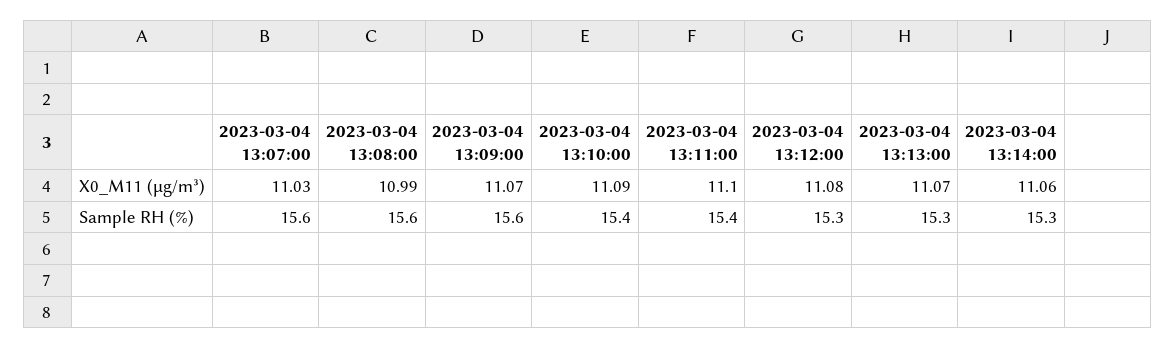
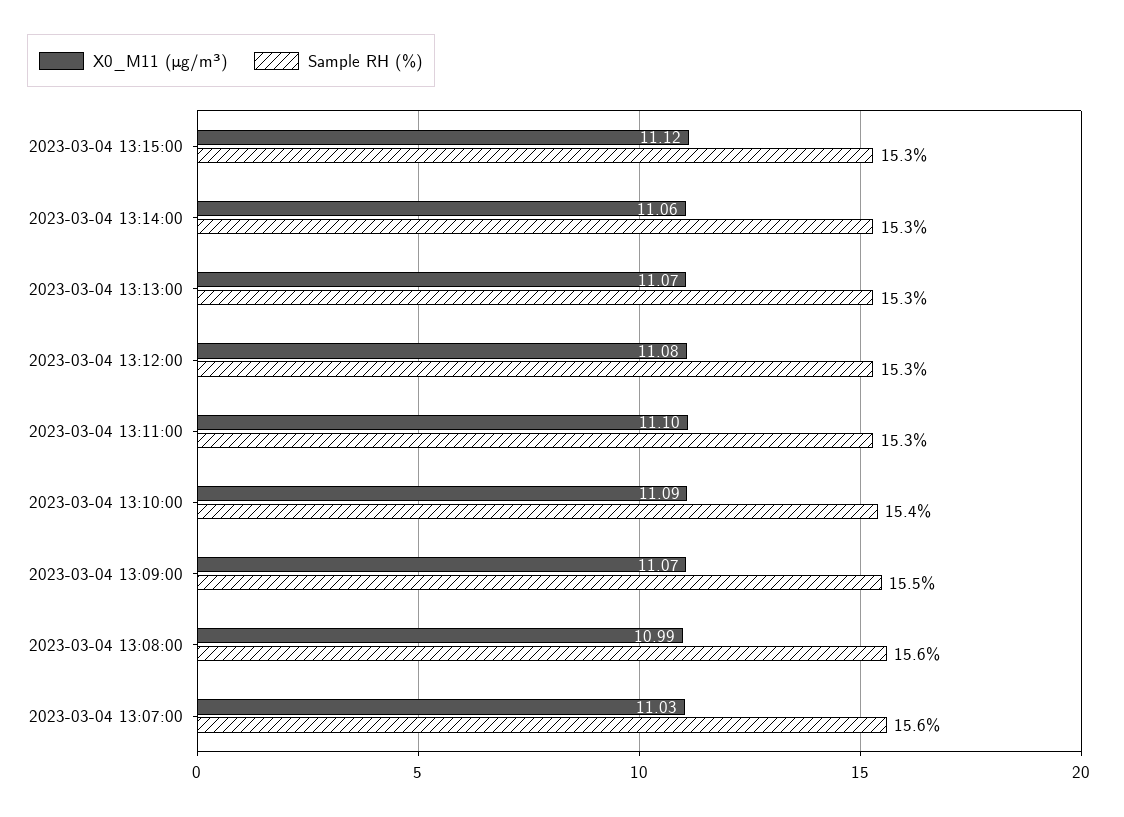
Sample RH (%), 2023-03-04 13:09:00: 15.6 -> 15.5
Sample RH (%), 2023-03-04 13:11:00: 15.4 -> 15.3
X0_M11 (μg/m³), 2023-03-04 13:15:00: none -> 11.12
Sample RH (%), 2023-03-04 13:15:00: none -> 15.3

